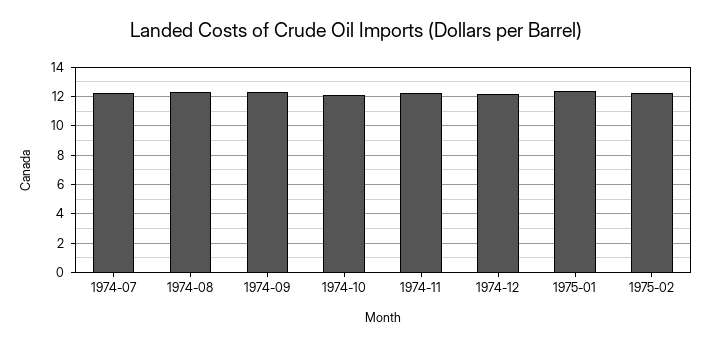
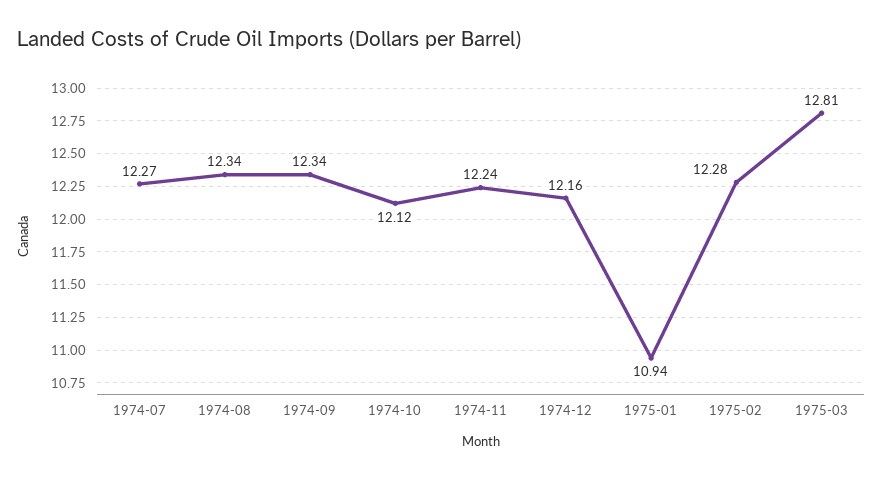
1975-01: 12.5 -> 10.94
1975-03: none -> 12.81

